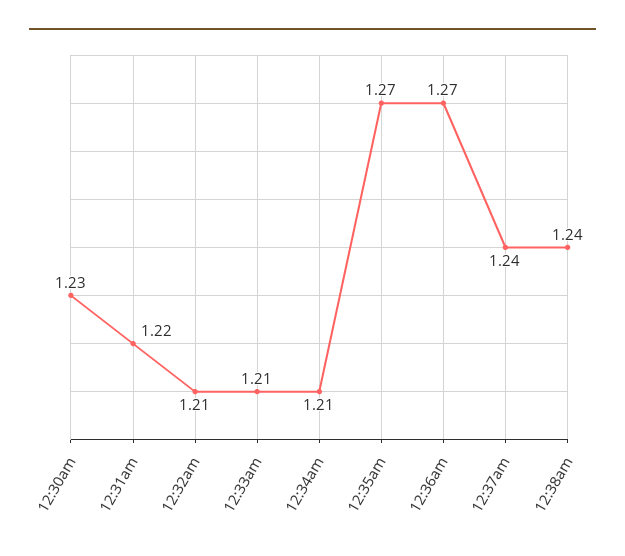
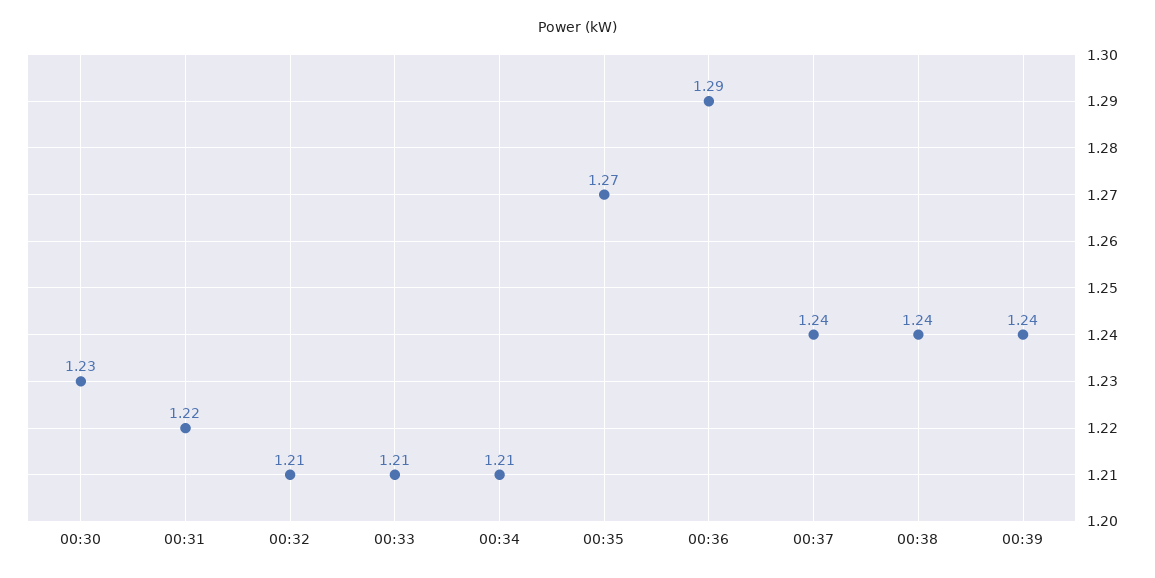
12:36am: 1.27 -> 1.29
00:39: none -> 1.24

